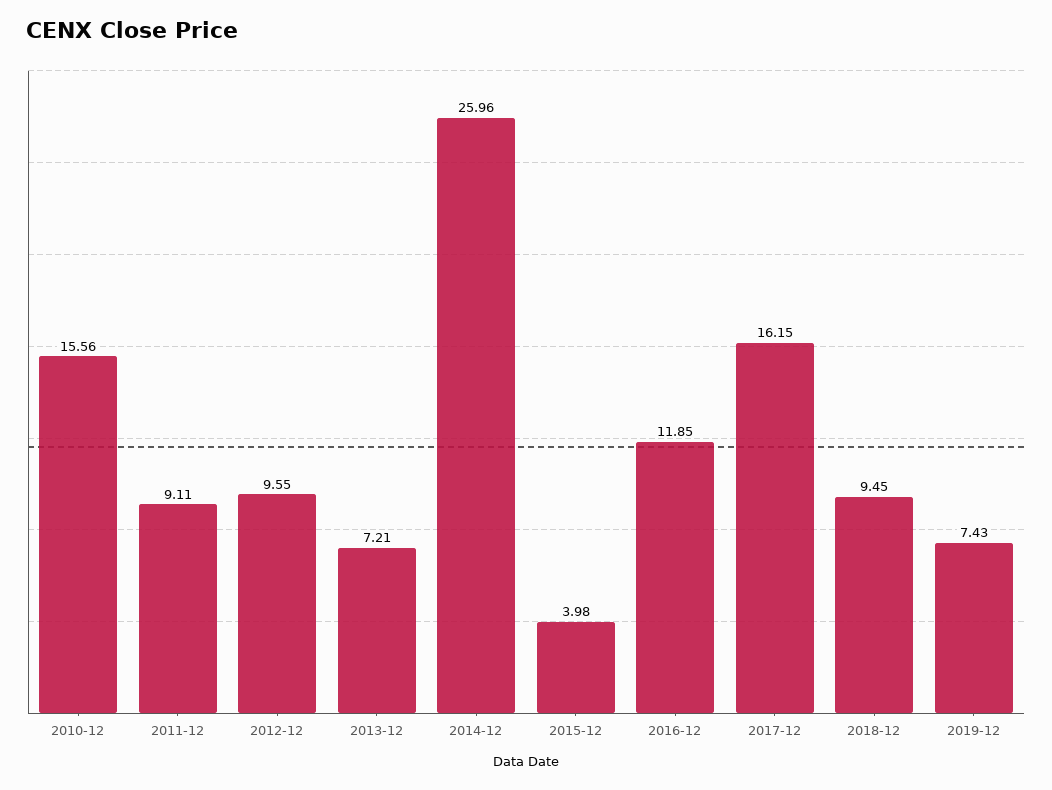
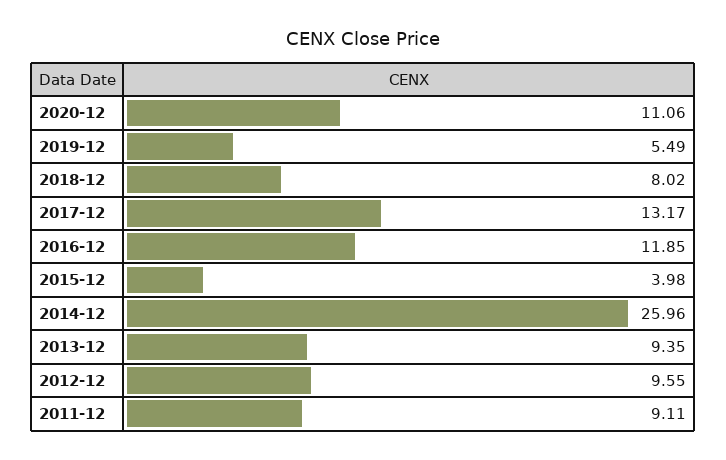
2010-12: 15.56 -> none
2013-12: 7.21 -> 9.35
2017-12: 16.15 -> 13.17
2018-12: 9.45 -> 8.02
2019-12: 7.43 -> 5.49
2020-12: none -> 11.06

